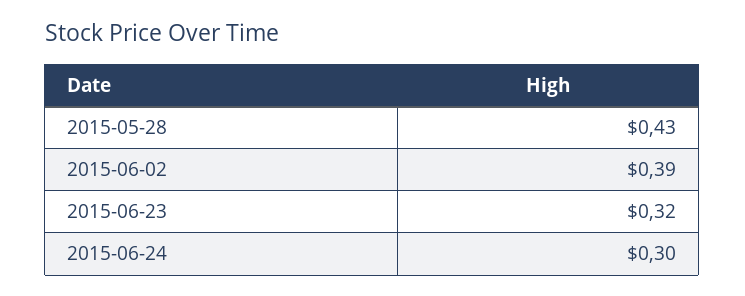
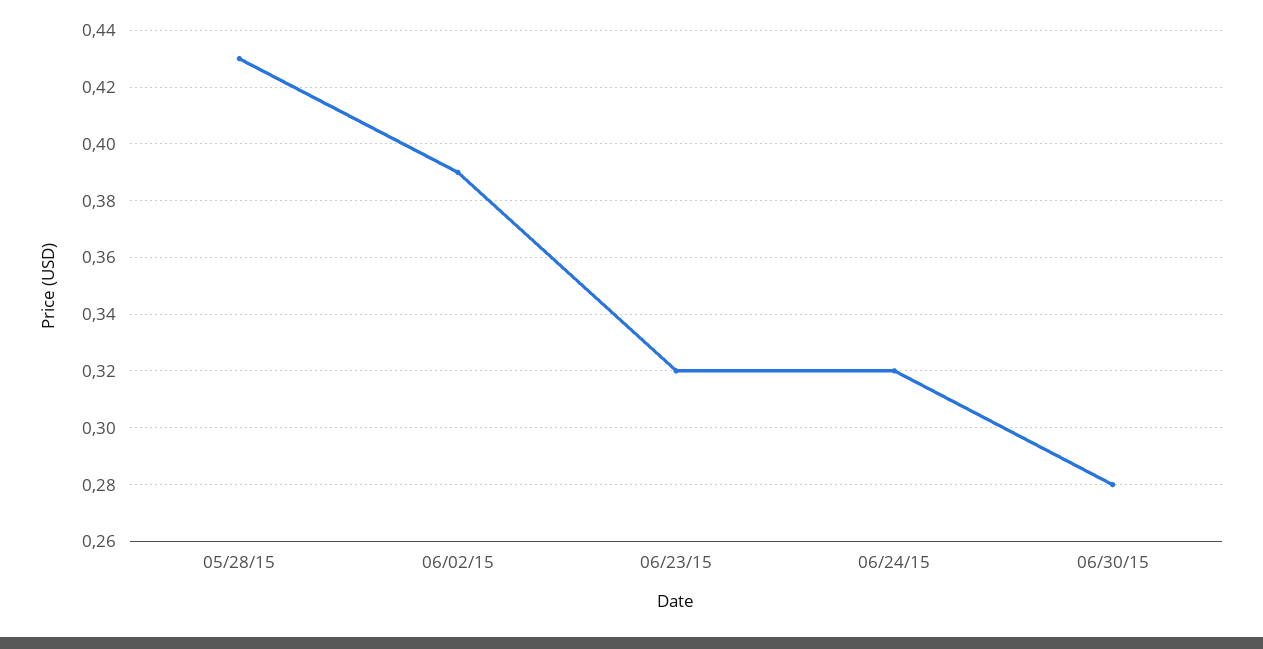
2015-06-24: 0.3 -> 0.32
06/30/15: none -> 0.28

